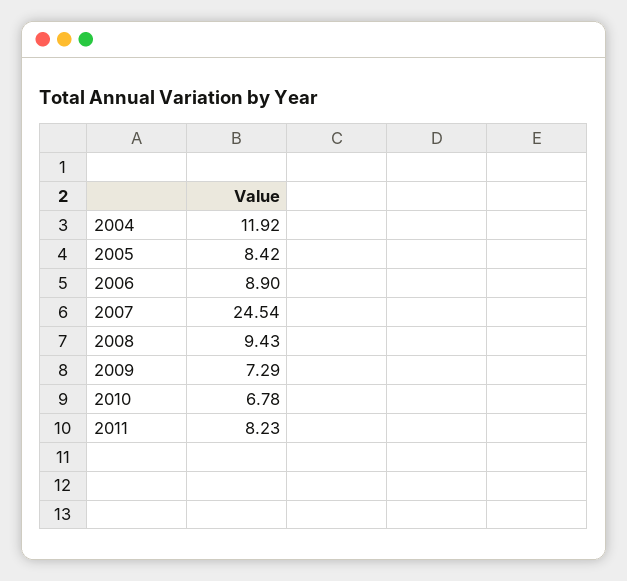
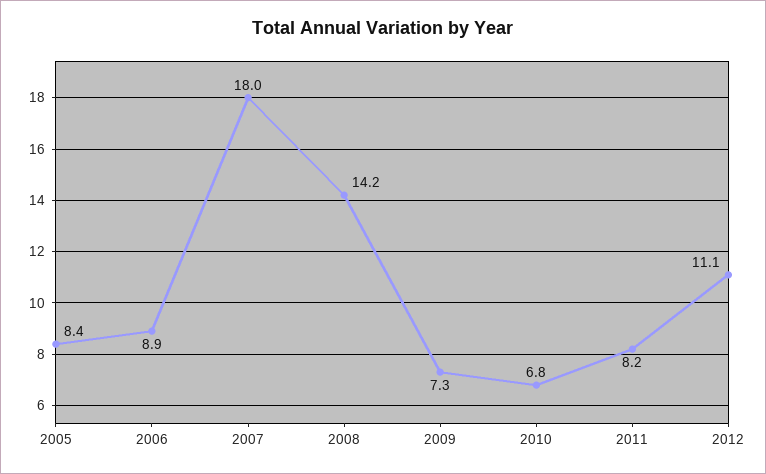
2004: 11.92 -> none
2007: 24.54 -> 18
2008: 9.43 -> 14.2
2012: none -> 11.1

